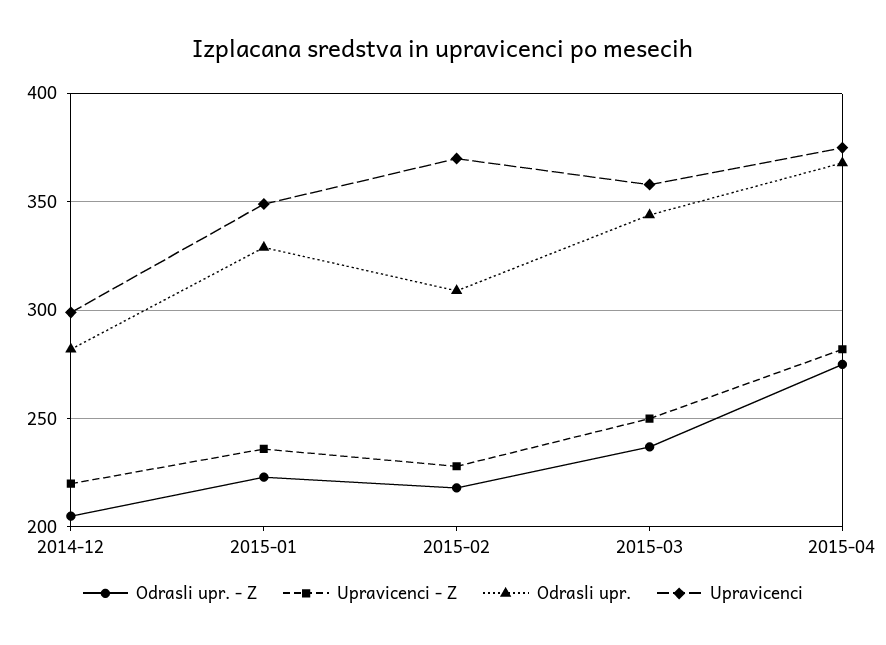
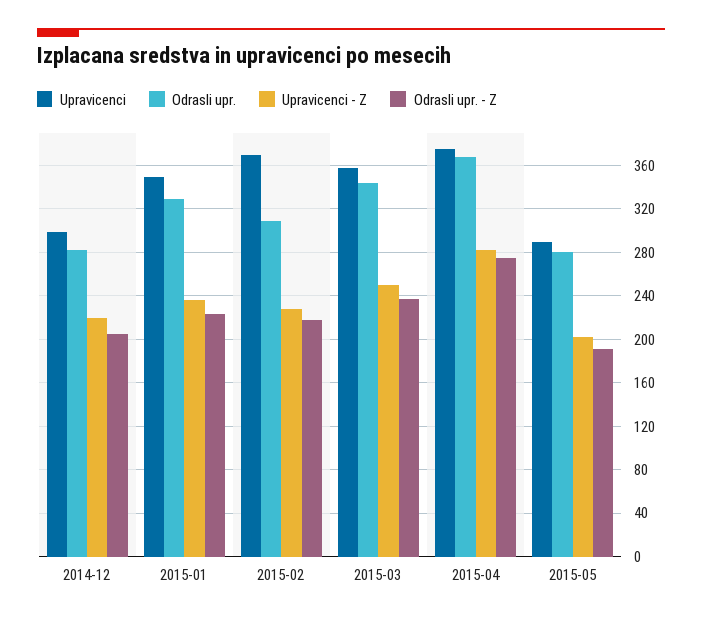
Upravicenci, 2015-05: none -> 290
Odrasli upr., 2015-05: none -> 280
Upravicenci - Z, 2015-05: none -> 200
Odrasli upr. - Z, 2015-05: none -> 190

